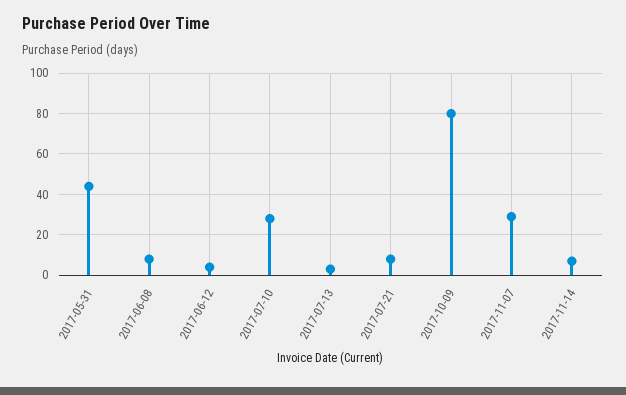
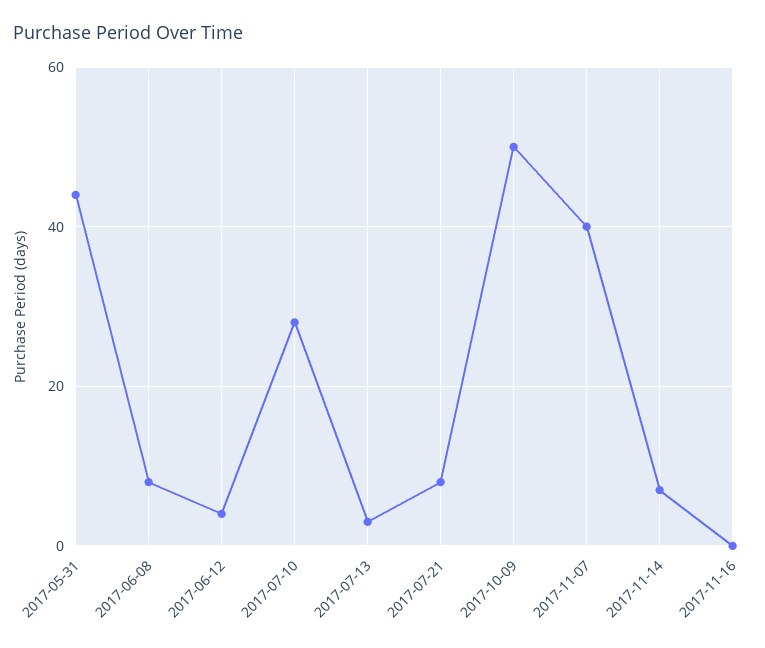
2017-10-09: 80 -> 50
2017-11-07: 30 -> 40
2017-11-16: none -> 0

